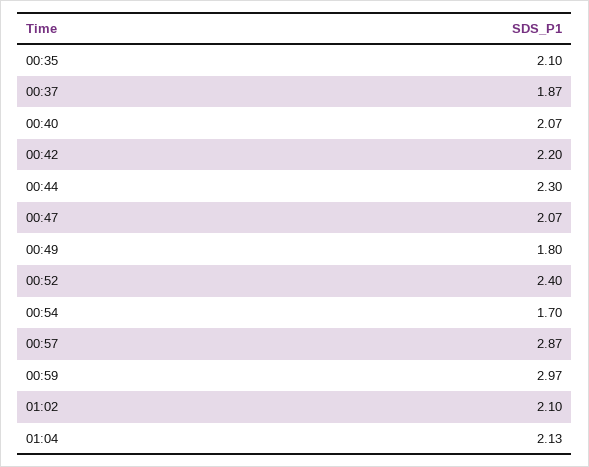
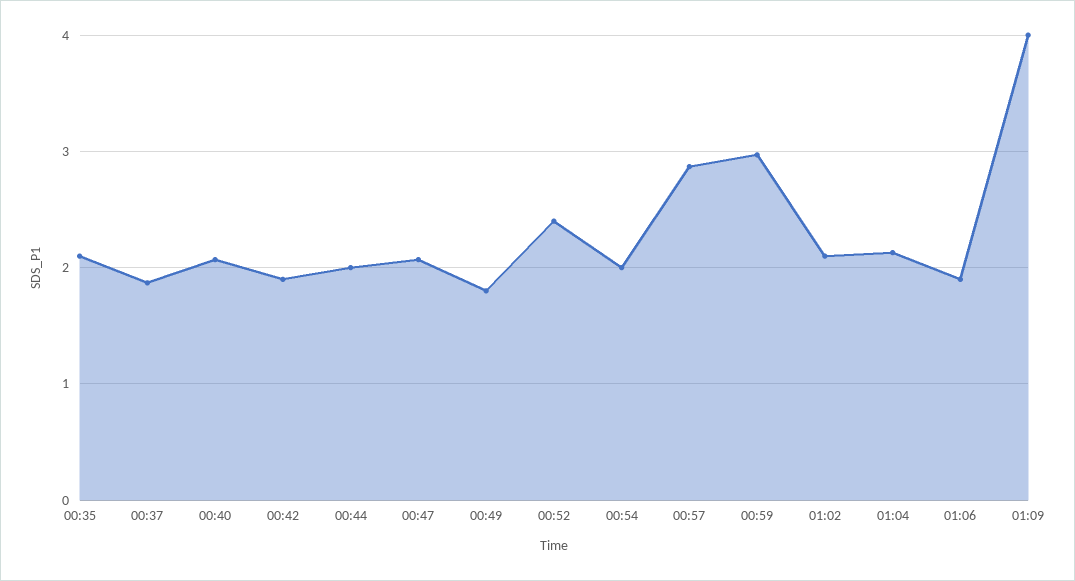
00:42: 2.2 -> 1.9
00:44: 2.3 -> 2
00:54: 1.7 -> 2
01:06: none -> 1.9
01:09: none -> 4

